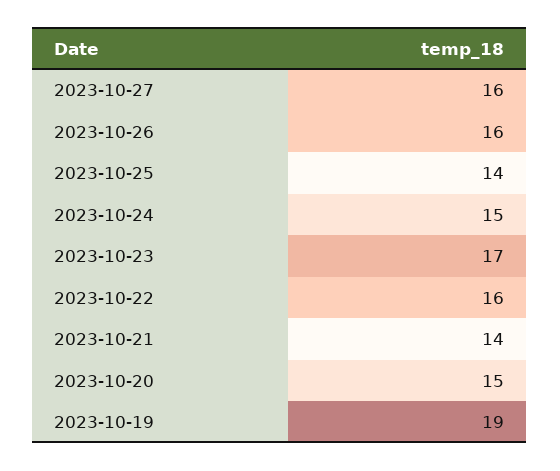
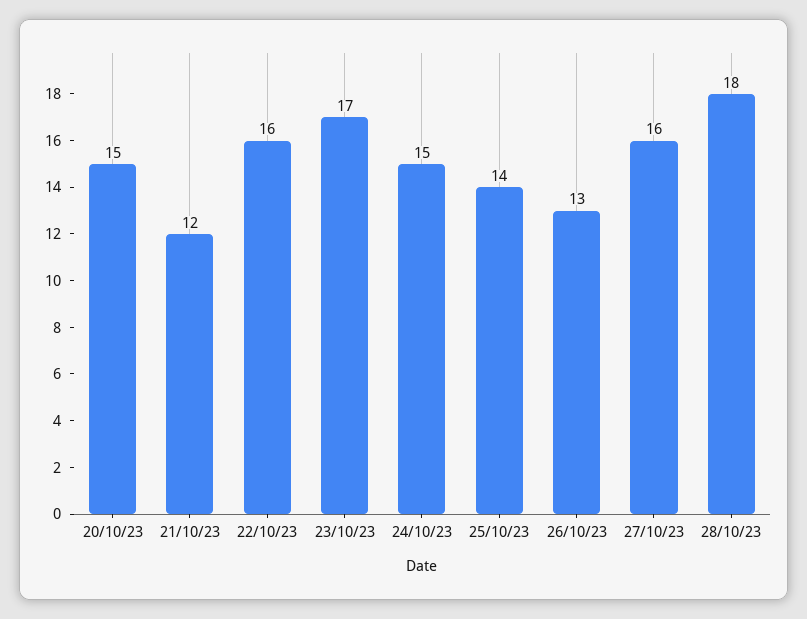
2023-10-26: 16 -> 13
2023-10-21: 14 -> 12
2023-10-19: 19 -> none
28/10/23: none -> 18

